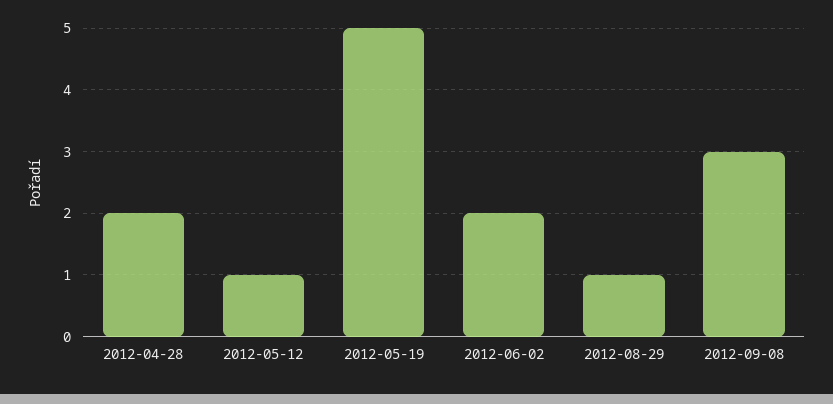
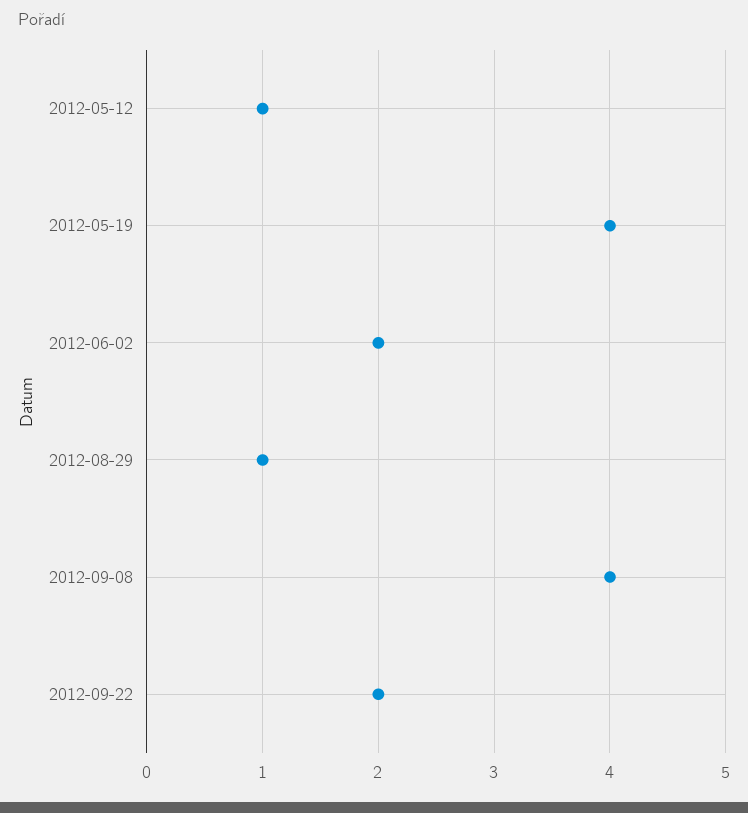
2012-04-28: 2 -> none
2012-05-19: 5 -> 4
2012-09-08: 3 -> 4
2012-09-22: none -> 2

